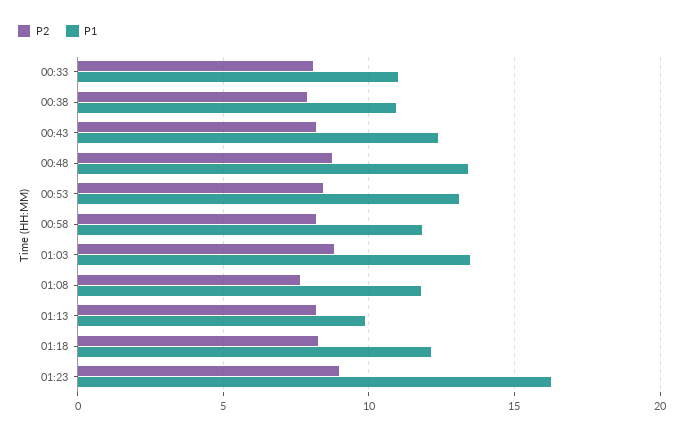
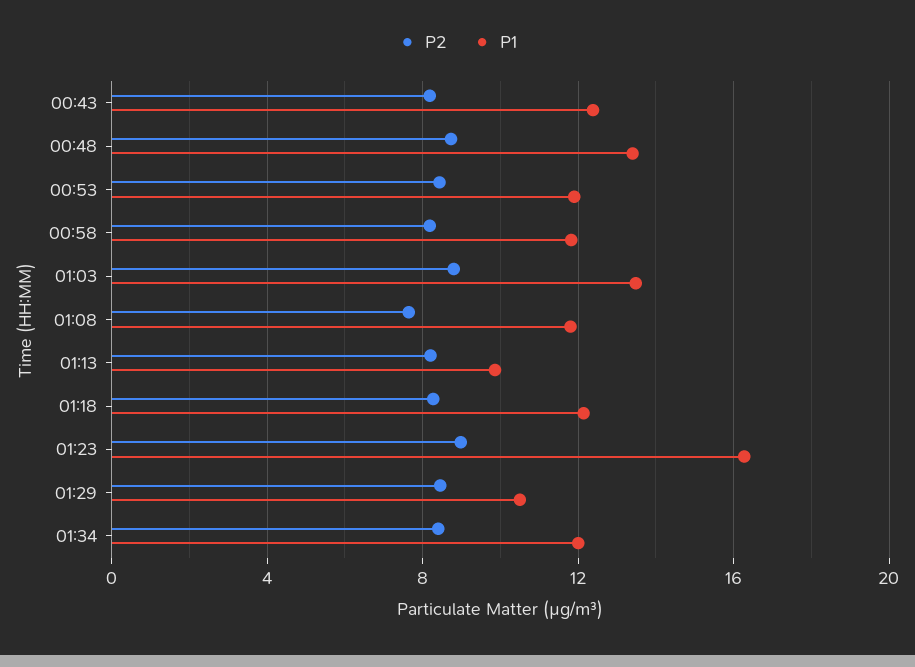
P2, 00:33: 8 -> none
P1, 00:33: 11 -> none
P2, 00:38: 8 -> none
P1, 00:38: 11 -> none
P1, 00:53: 13 -> 12
P2, 01:29: none -> 8.5
P1, 01:29: none -> 10.5
P2, 01:34: none -> 8.5
P1, 01:34: none -> 12

